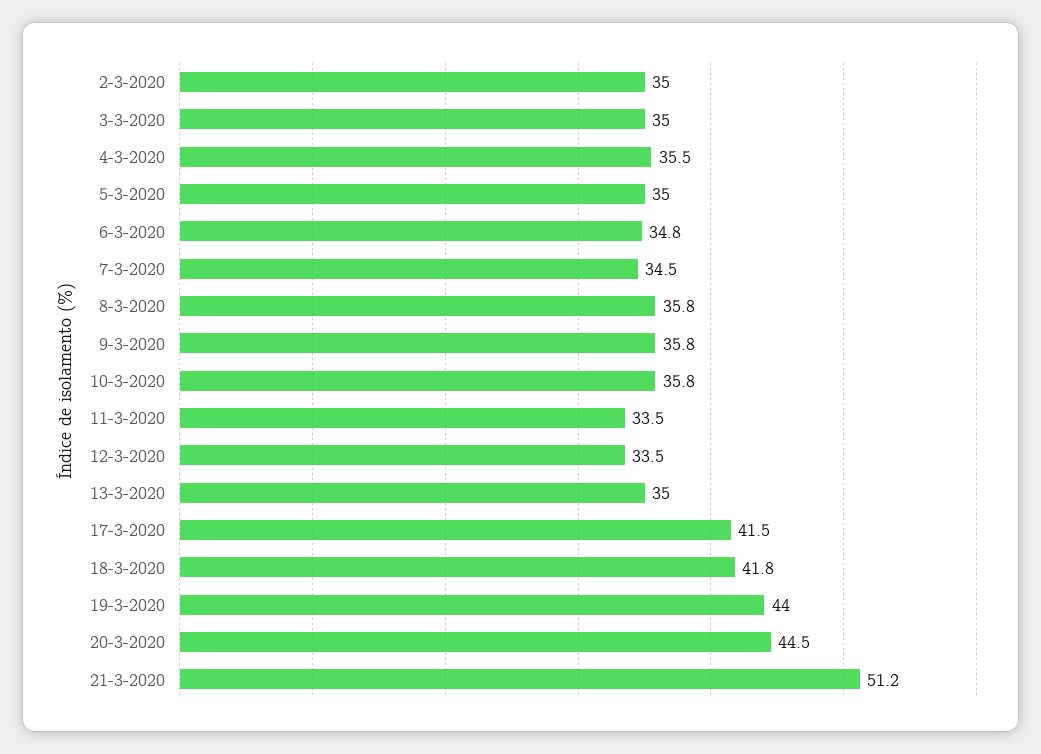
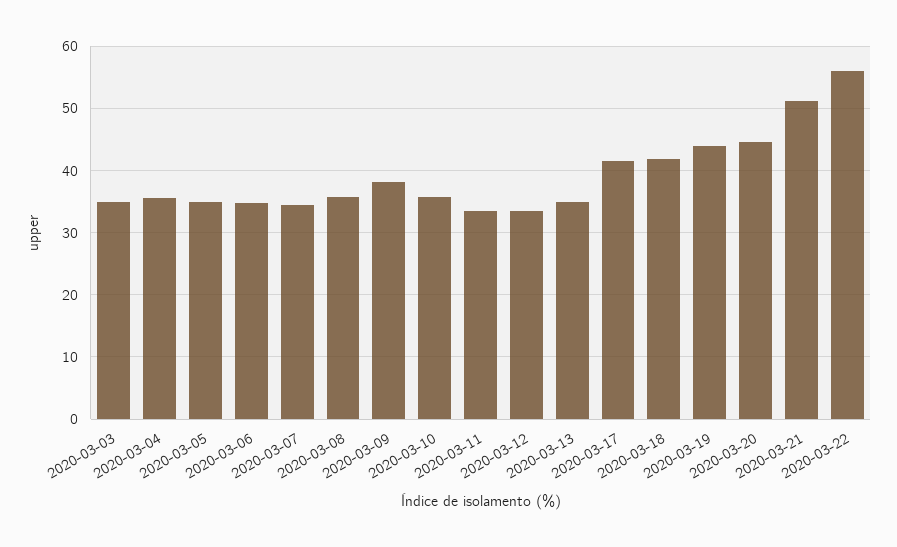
2-3-2020: 35 -> none
9-3-2020: 35.8 -> 38
2020-03-22: none -> 56

